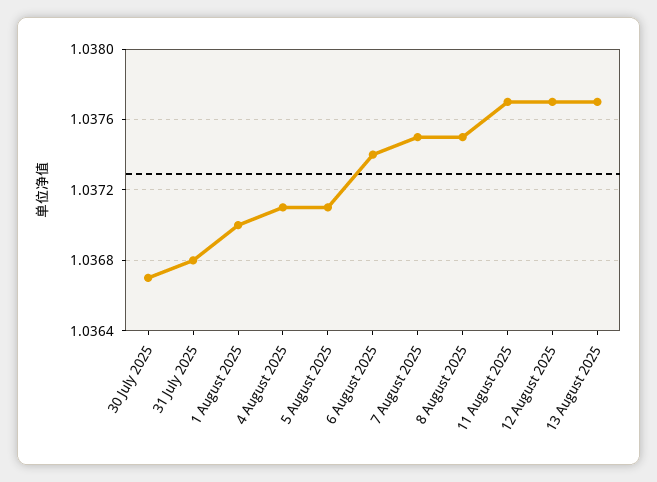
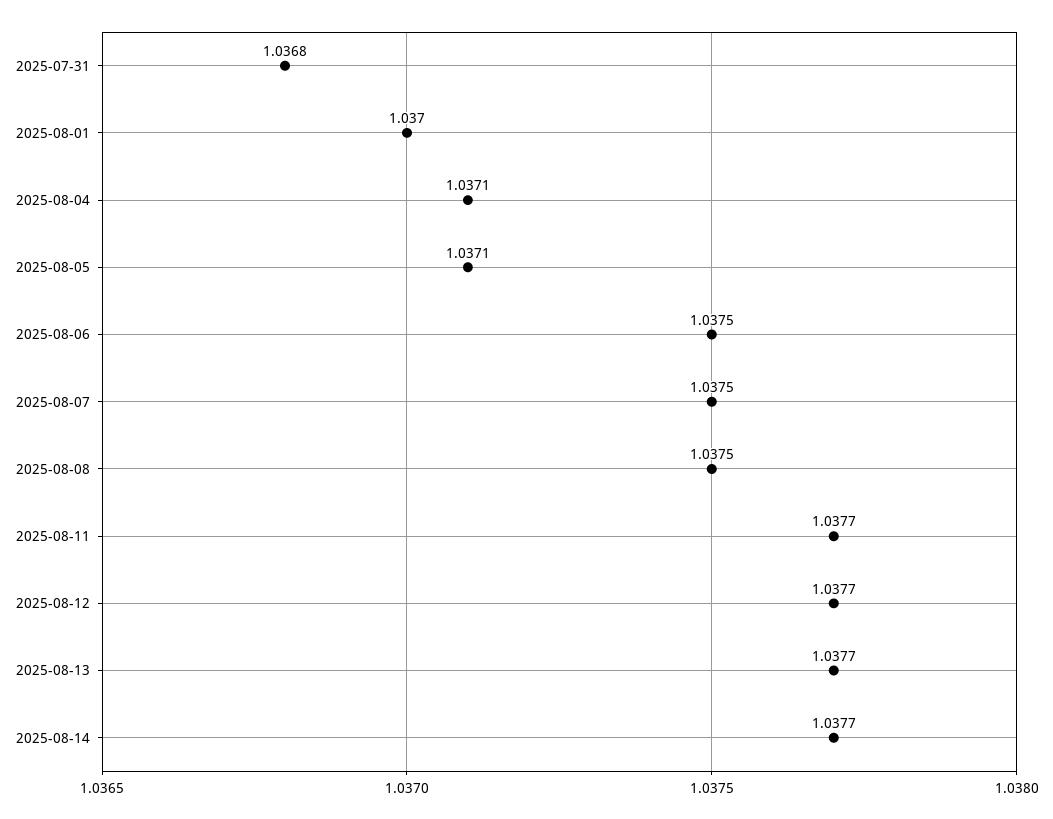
30 July 2025: 1.0367 -> none
6 August 2025: 1.0374 -> 1.0375
2025-08-14: none -> 1.0377

